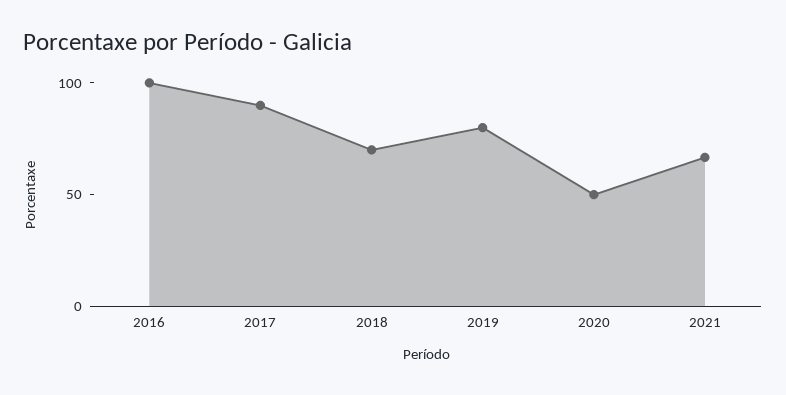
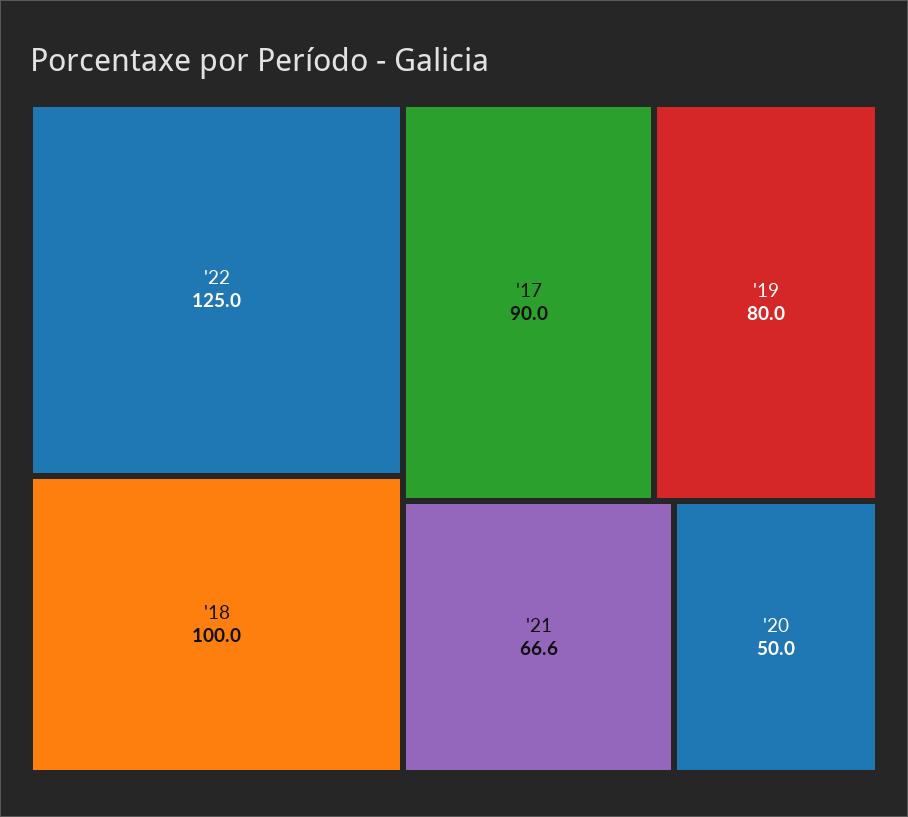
2016: 100 -> none
2018: 70 -> 100
'22: none -> 125

